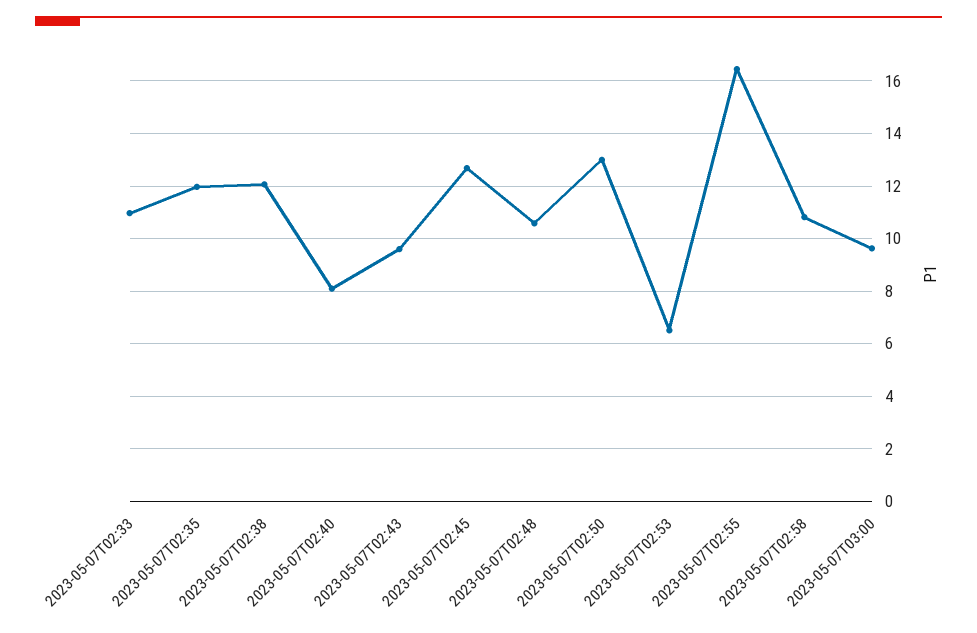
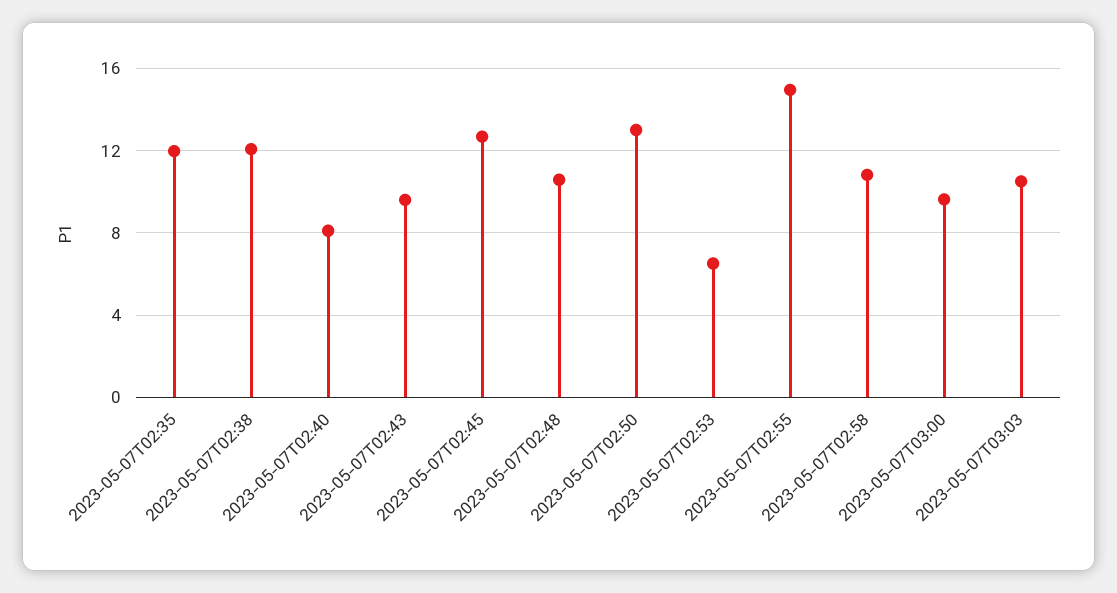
2023-05-07T02:33: 11 -> none
2023-05-07T02:55: 16.5 -> 15
2023-05-07T03:03: none -> 10.5

